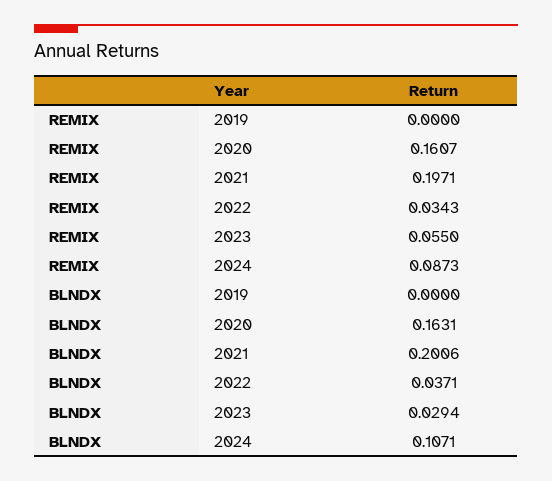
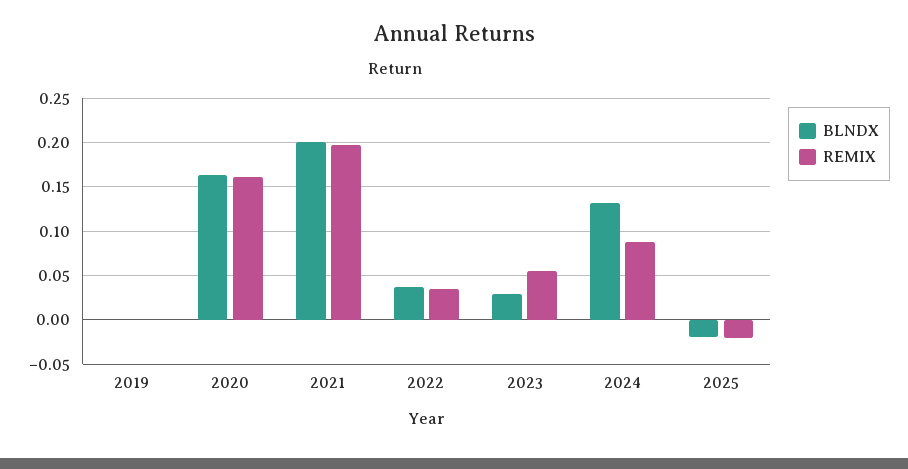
BLNDX, 2024: 0.1071 -> 0.13
BLNDX, 2025: none -> -0.02
REMIX, 2025: none -> -0.02

